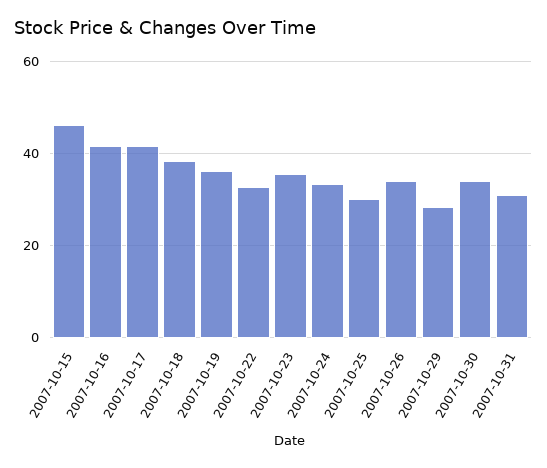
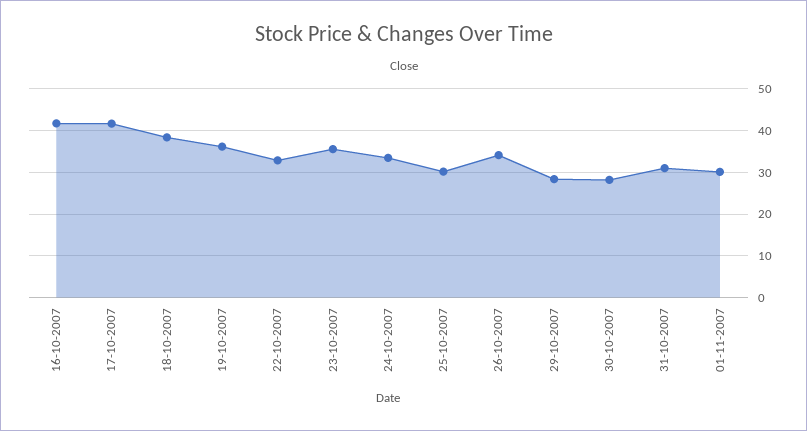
2007-10-15: 46 -> none
2007-10-30: 34 -> 28
01-11-2007: none -> 30

